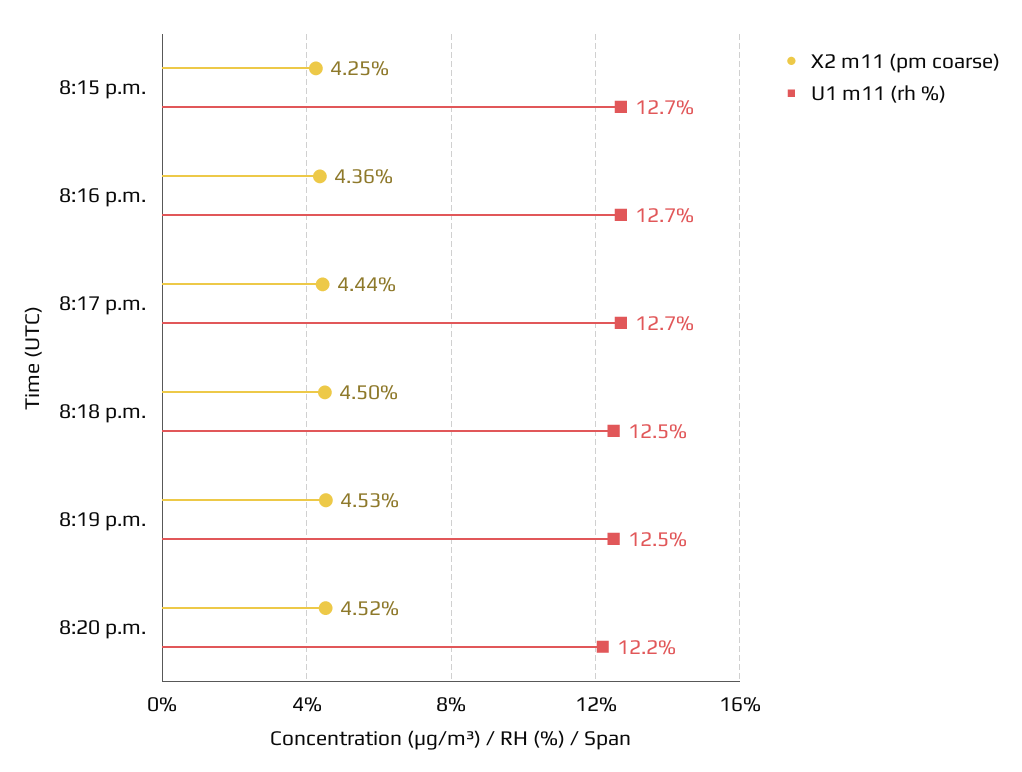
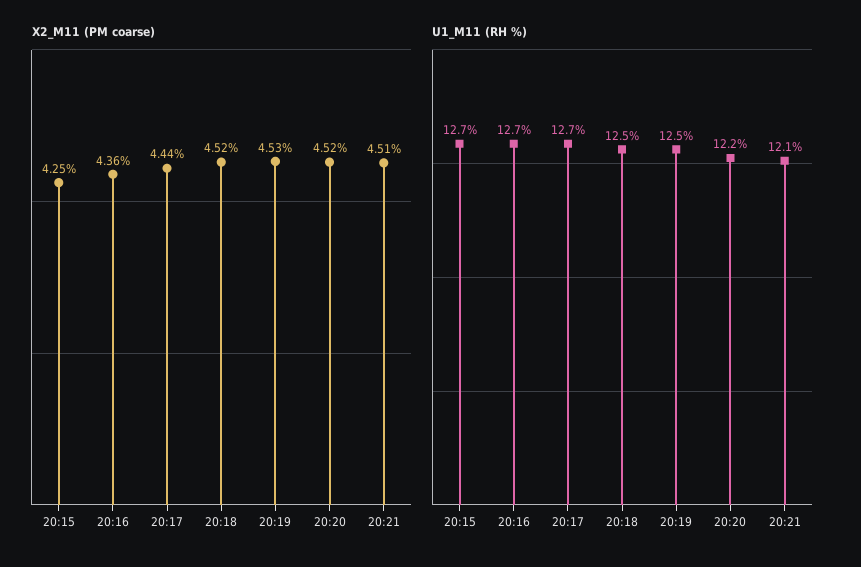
X2 m11 (pm coarse), 8:18 p.m.: 4.5 -> 4.52
X2 m11 (pm coarse), 20:21: none -> 4.51
U1 m11 (rh %), 20:21: none -> 12.1

